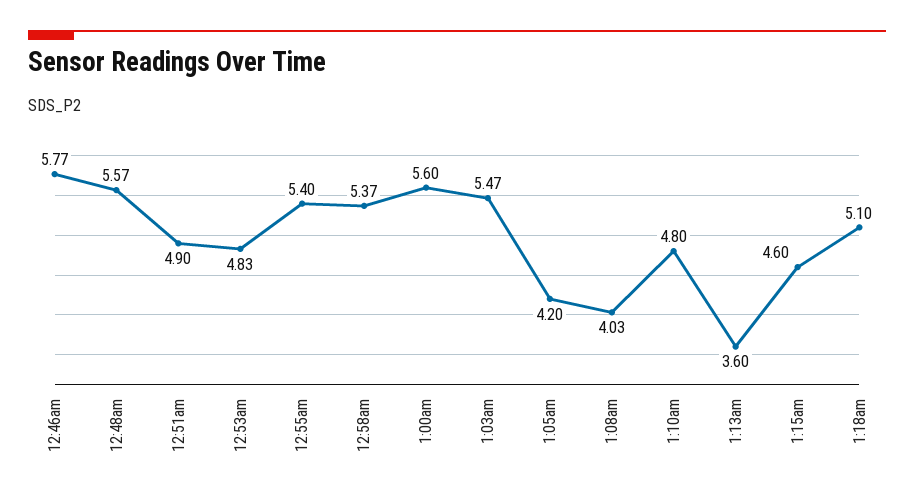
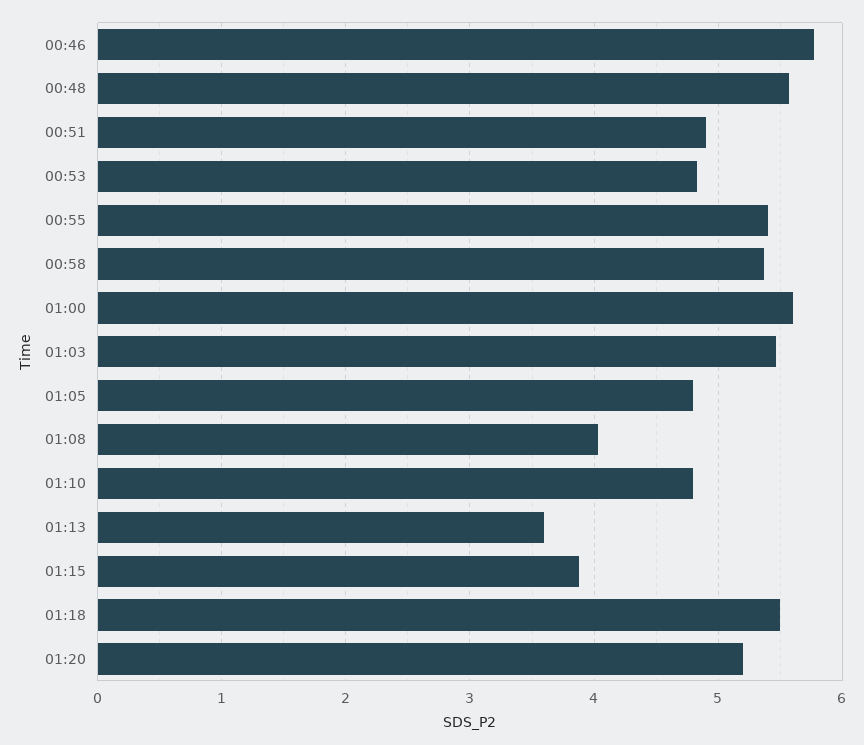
1:05am: 4.2 -> 4.8
1:15am: 4.6 -> 3.9
1:18am: 5.1 -> 5.5
01:20: none -> 5.2

